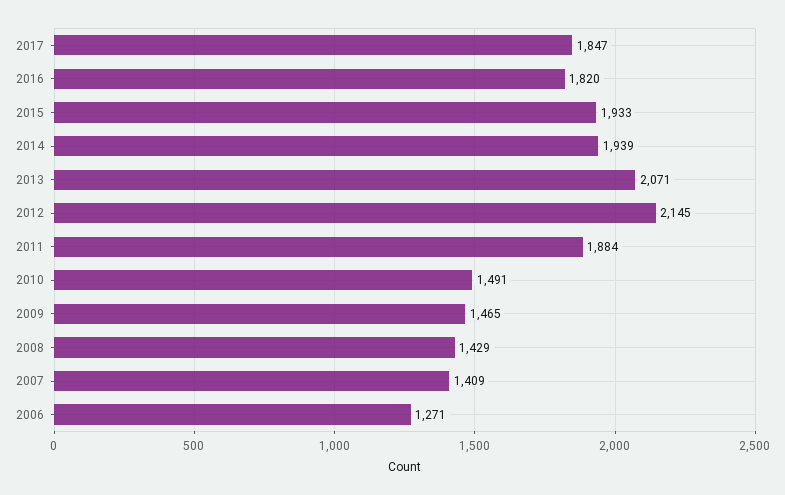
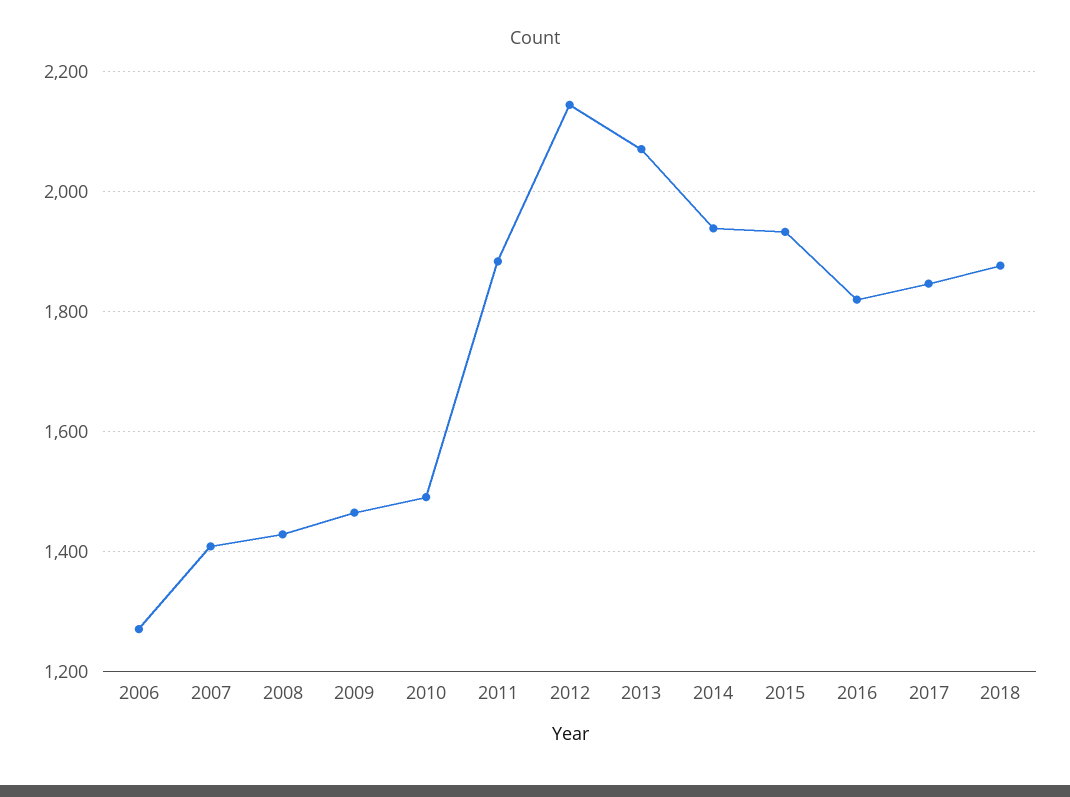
2018: none -> 1880

